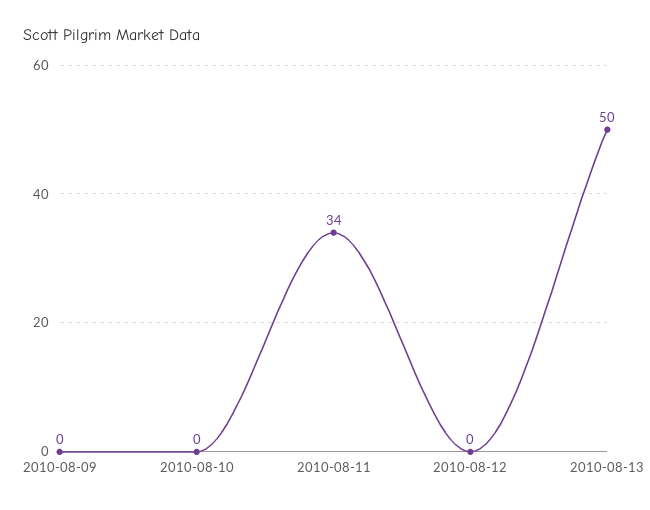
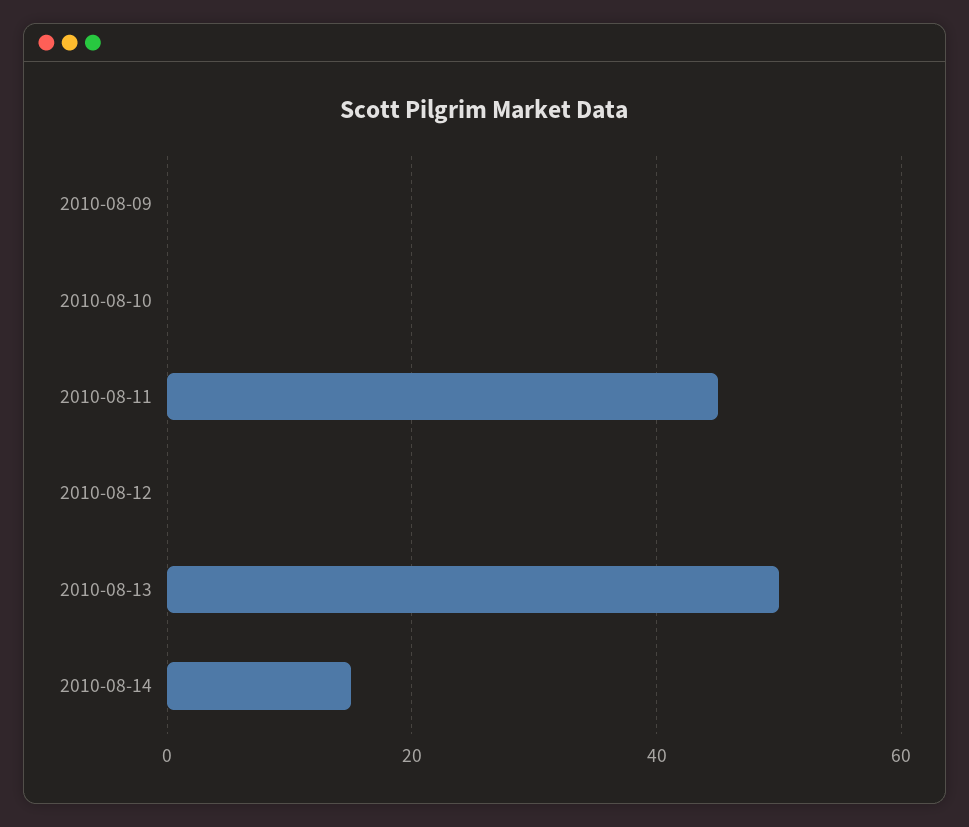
2010-08-11: 34 -> 45
2010-08-14: none -> 15

